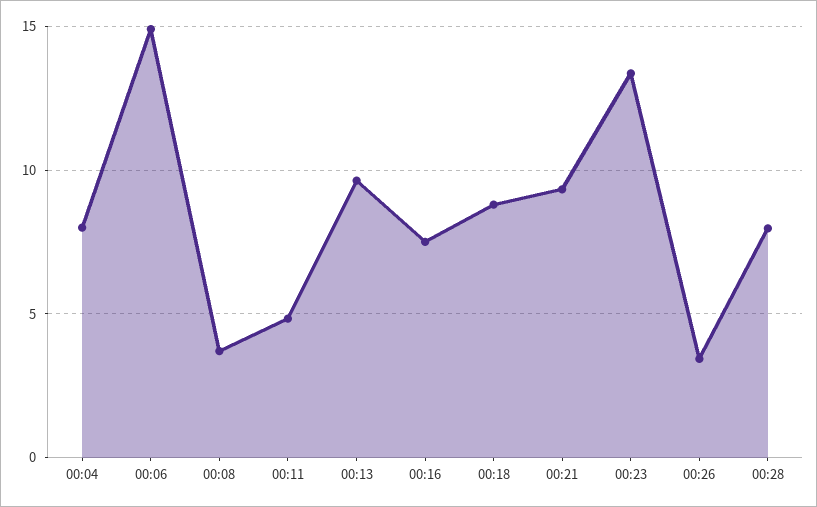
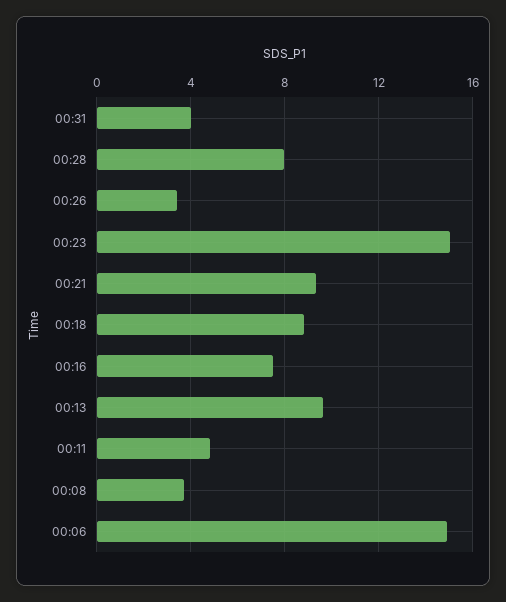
00:04: 8 -> none
00:23: 13.5 -> 15
00:31: none -> 4

